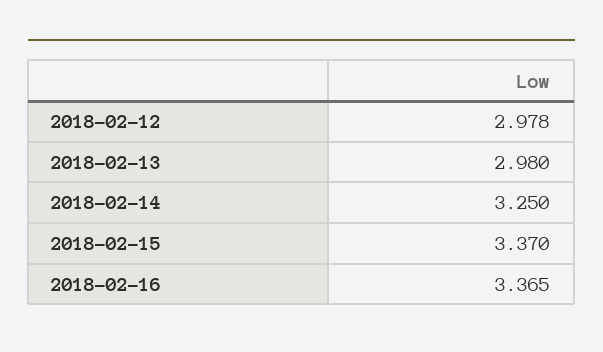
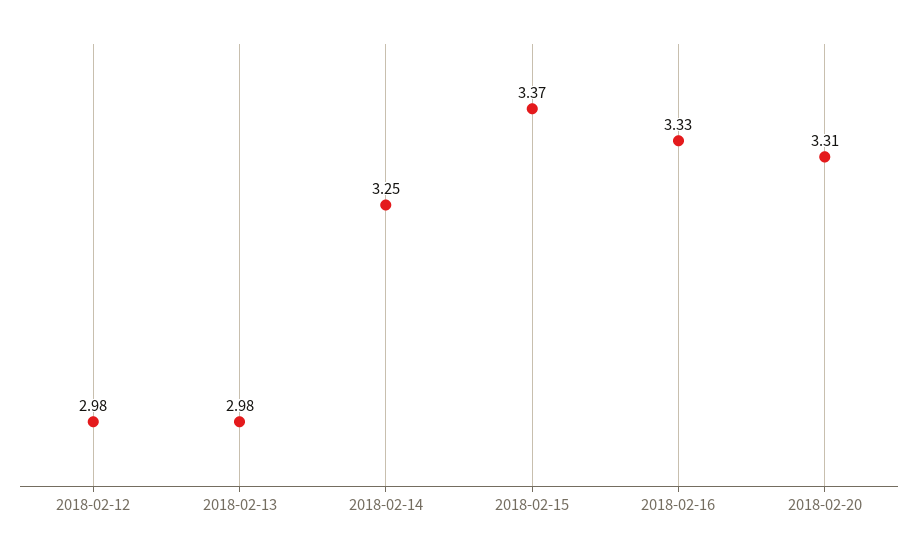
2018-02-16: 3.365 -> 3.33
2018-02-20: none -> 3.31

